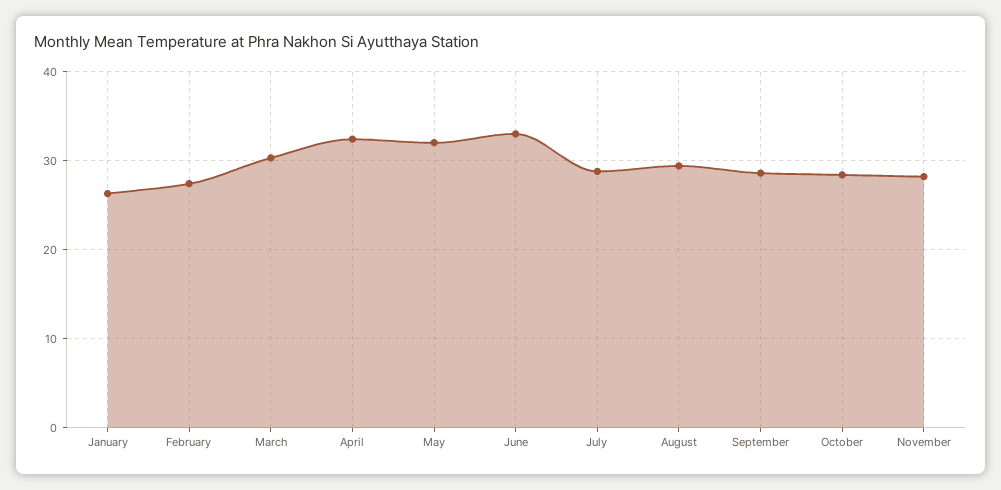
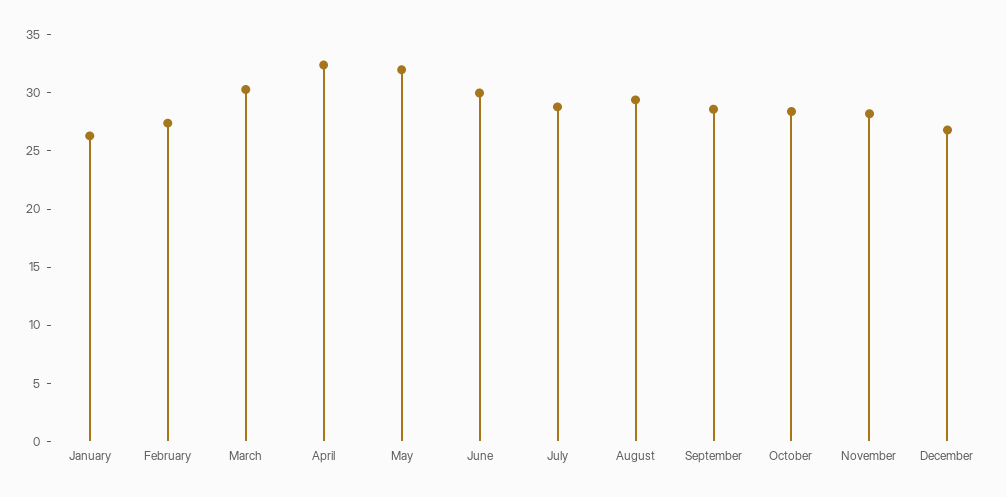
June: 33 -> 30
December: none -> 27

